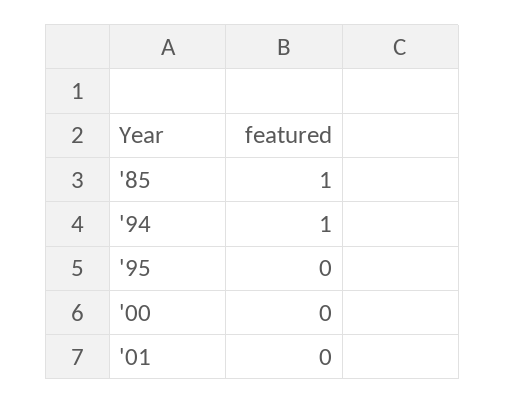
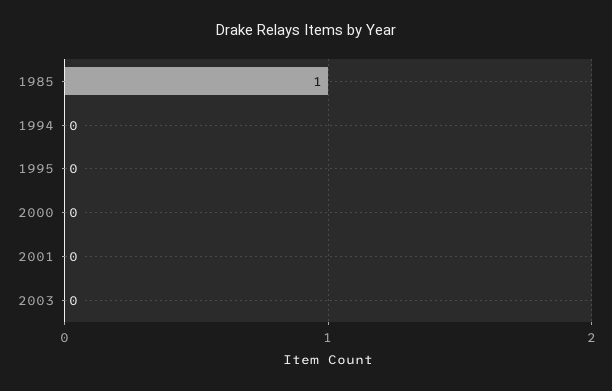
'94: 1 -> 0
2003: none -> 0

